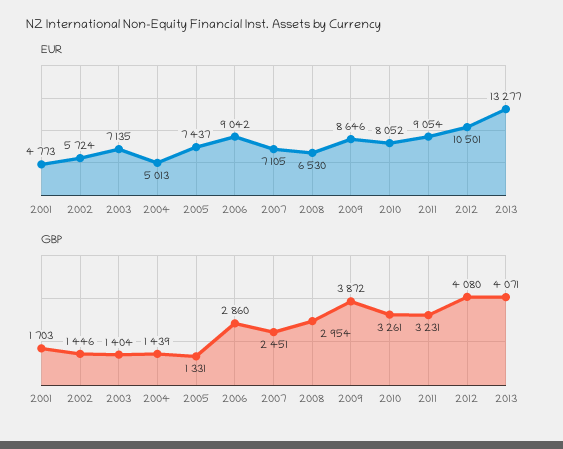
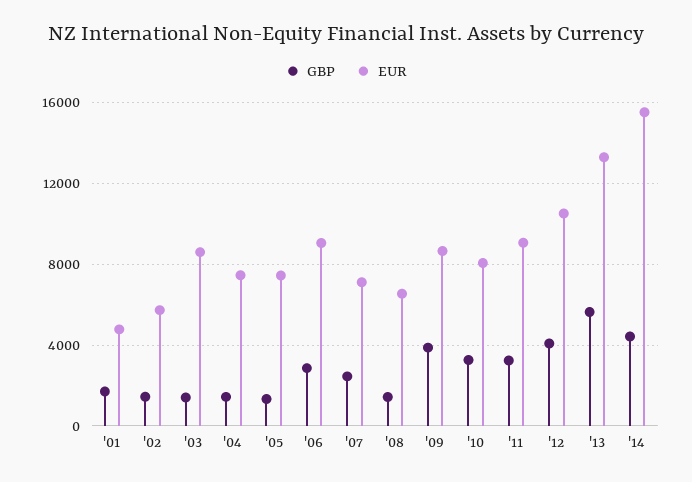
EUR, 2003: 7135 -> 8500
EUR, 2004: 5013 -> 7500
GBP, 2008: 2954 -> 1500
GBP, 2013: 4071 -> 5500
GBP, '14: none -> 4500
EUR, '14: none -> 15500

